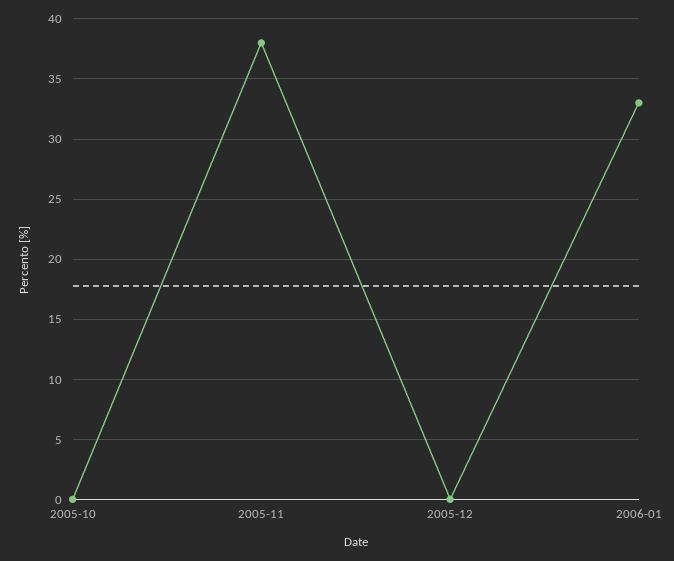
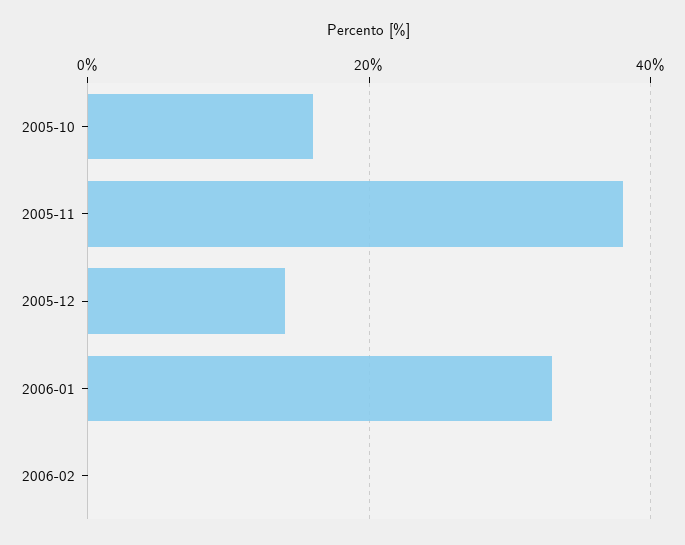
2005-10: 0 -> 15
2005-12: 0 -> 15
2006-02: none -> 0

